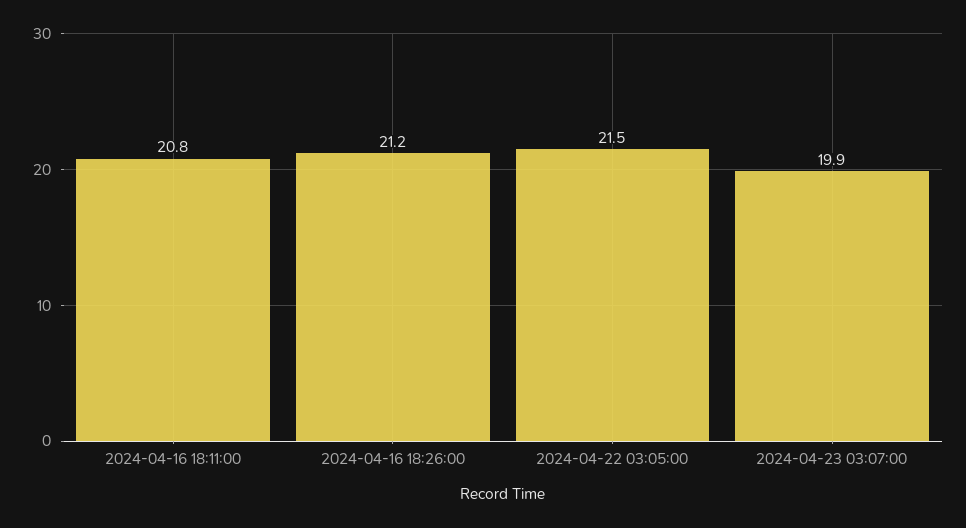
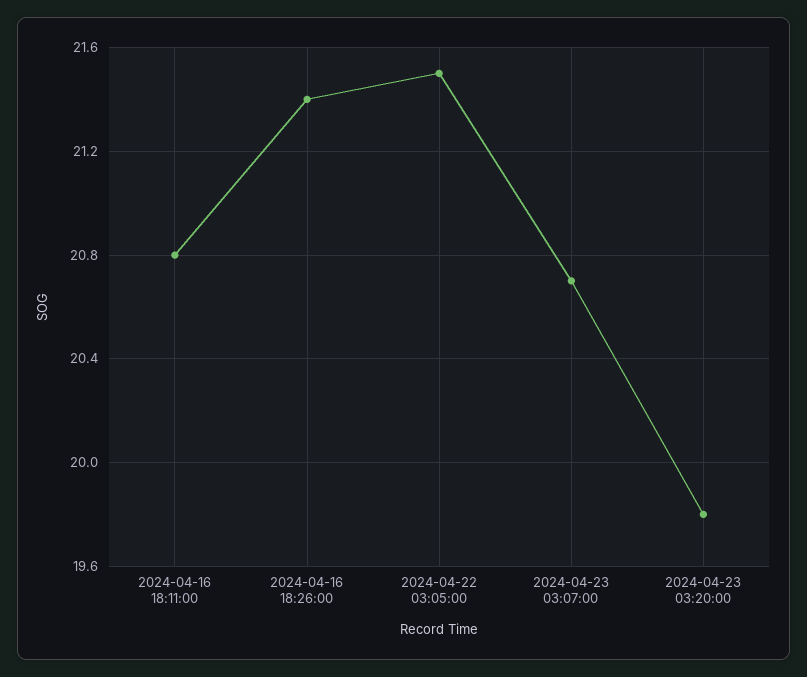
2024-04-16 18:26:00: 21.2 -> 21.4
2024-04-23 03:07:00: 19.9 -> 20.7
2024-04-23 03:20:00: none -> 19.8

